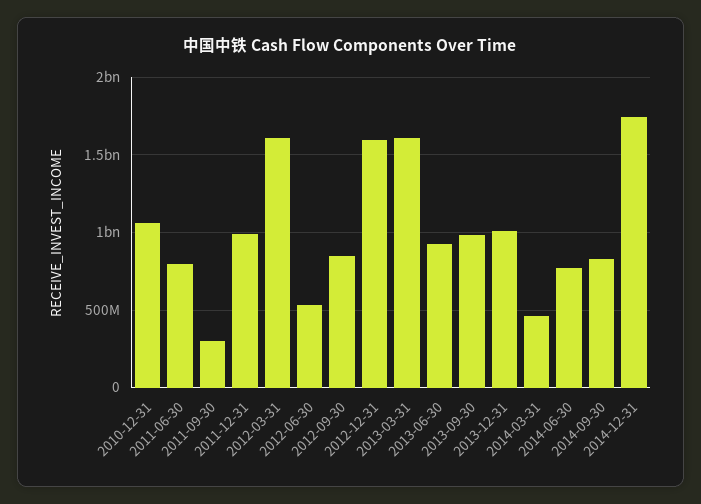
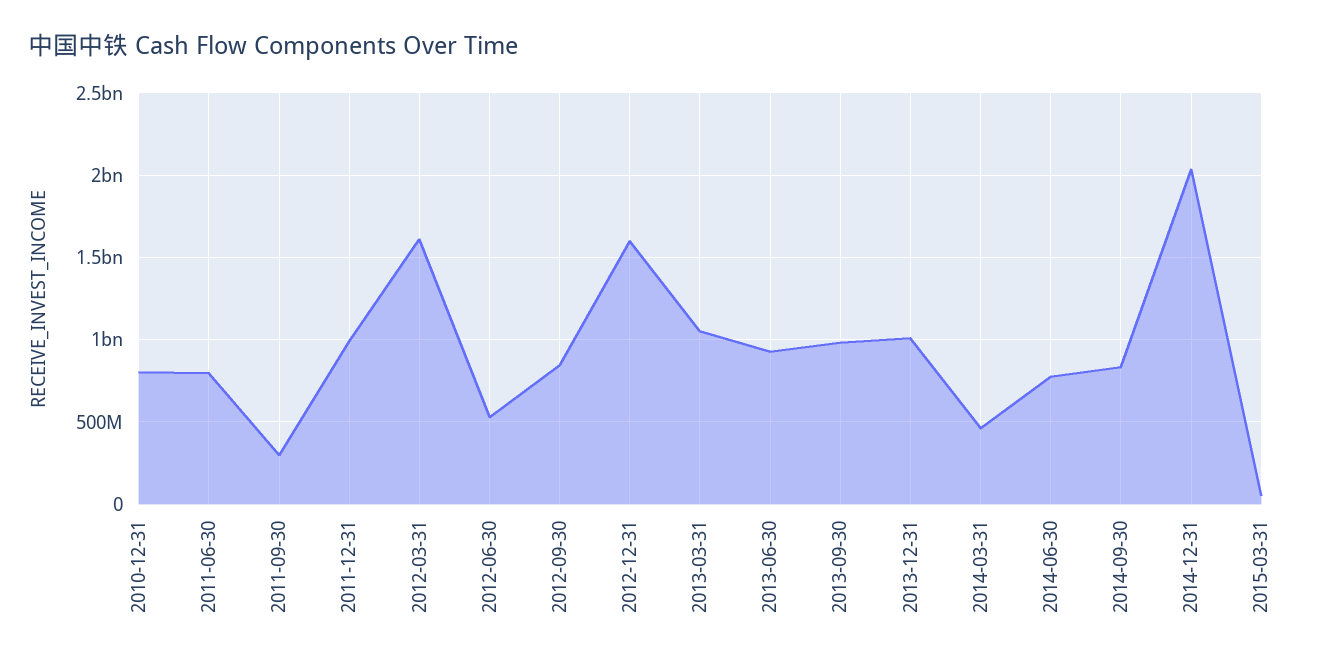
2010-12-31: 1050000000 -> 800000000
2013-03-31: 1600000000 -> 1050000000
2014-12-31: 1750000000 -> 2050000000
2015-03-31: none -> 50000000

